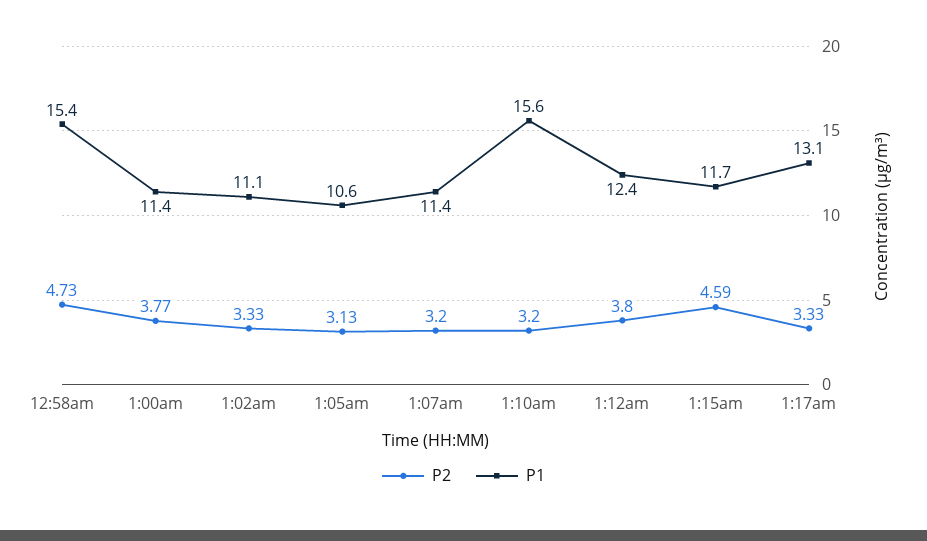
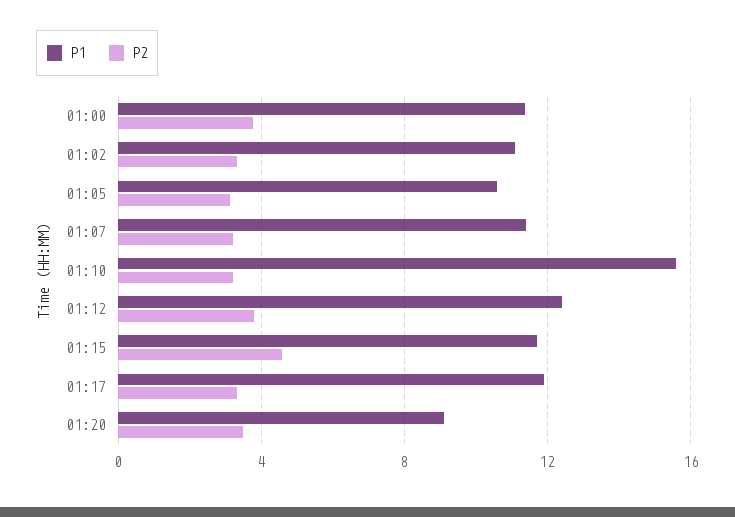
P2, 12:58am: 4.73 -> none
P1, 12:58am: 15.4 -> none
P1, 1:17am: 13.1 -> 12
P1, 01:20: none -> 9
P2, 01:20: none -> 3.5

